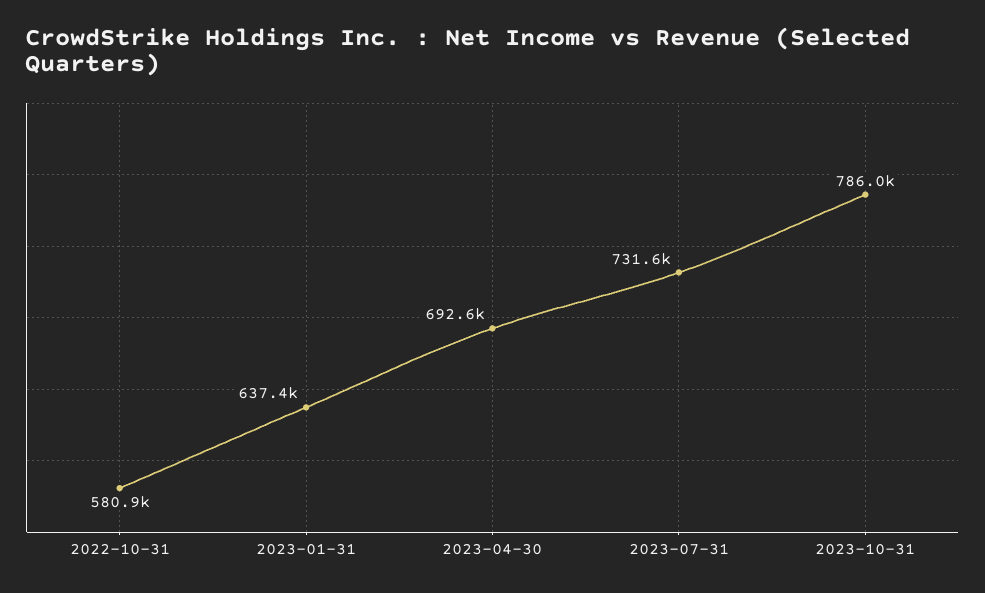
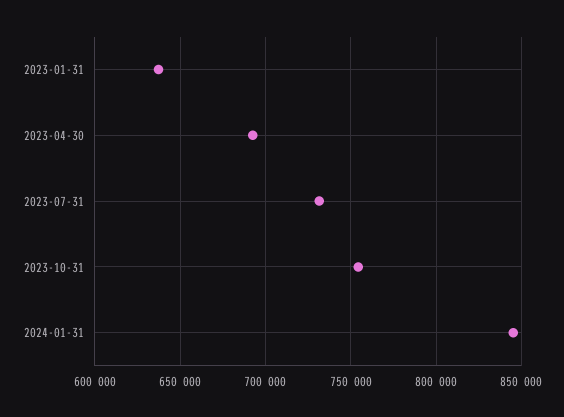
2022-10-31: 580900 -> none
2023-10-31: 786000 -> 755000
2024-01-31: none -> 845000

